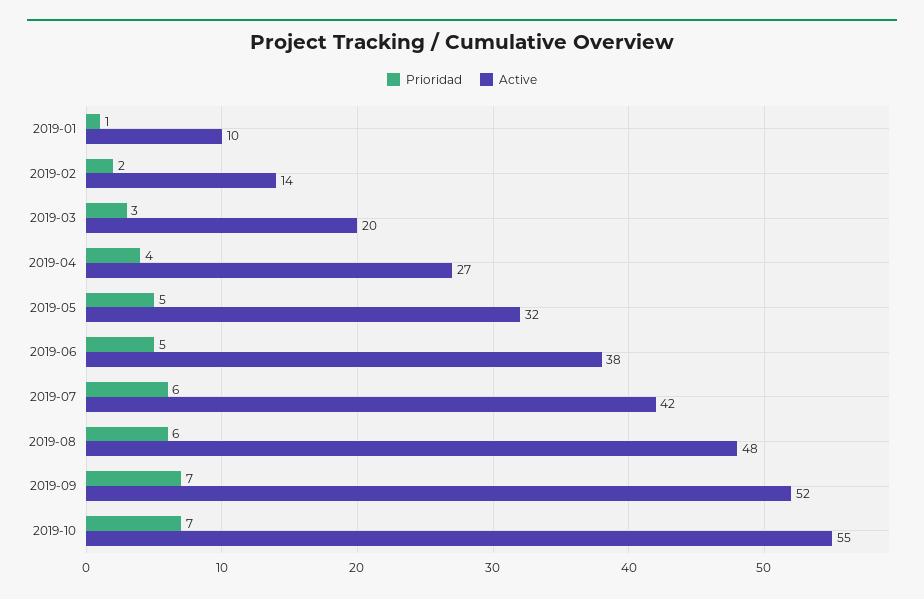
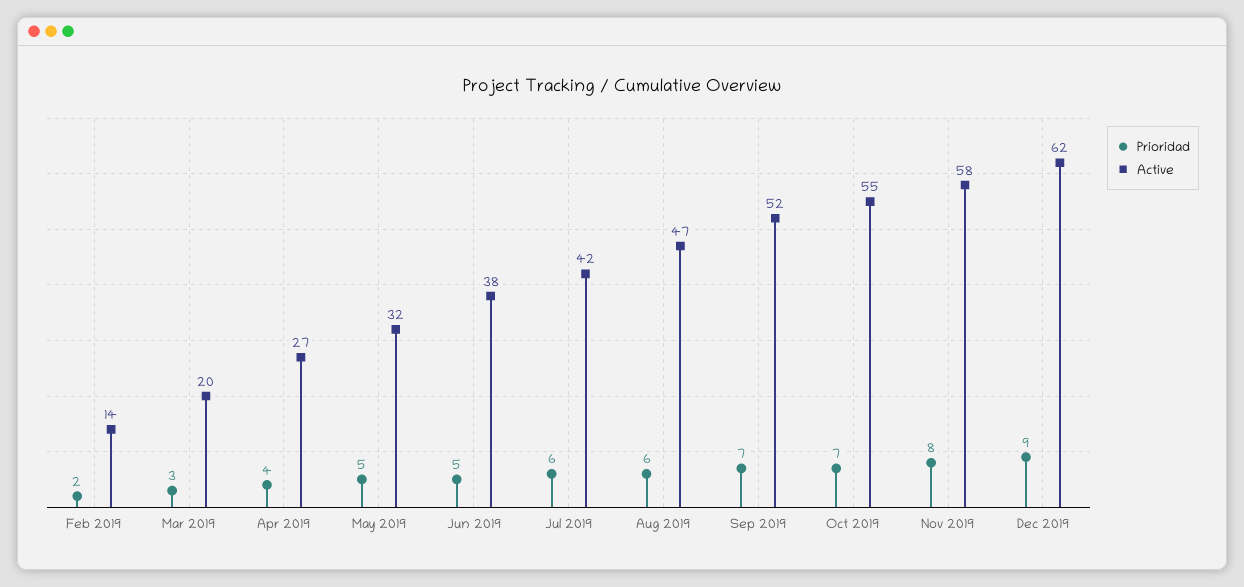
Prioridad, 2019-01: 1 -> none
Active, 2019-01: 10 -> none
Active, 2019-08: 48 -> 47
Prioridad, Nov 2019: none -> 8
Active, Nov 2019: none -> 58
Prioridad, Dec 2019: none -> 9
Active, Dec 2019: none -> 62

